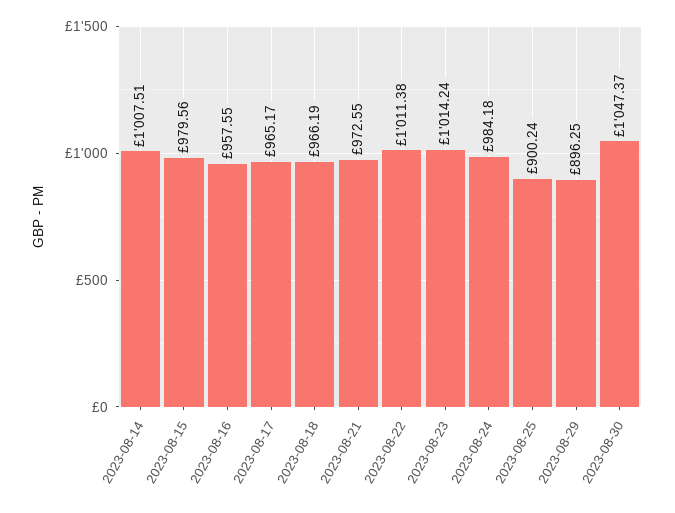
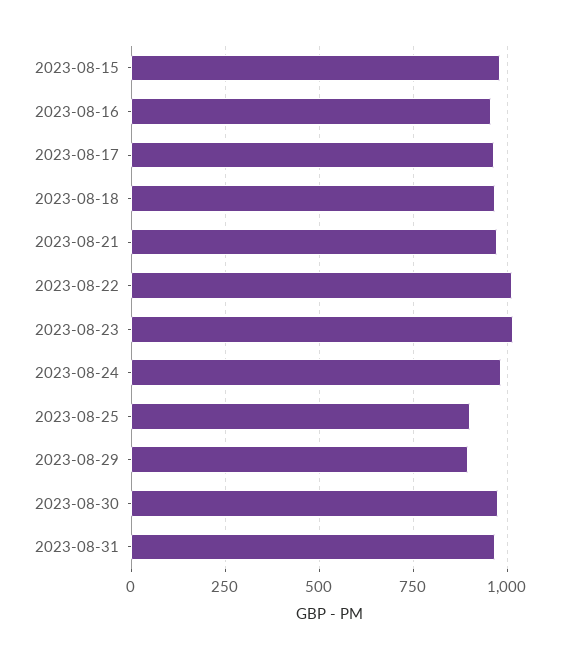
2023-08-14: 1007.51 -> none
2023-08-30: 1047.37 -> 975
2023-08-31: none -> 975

